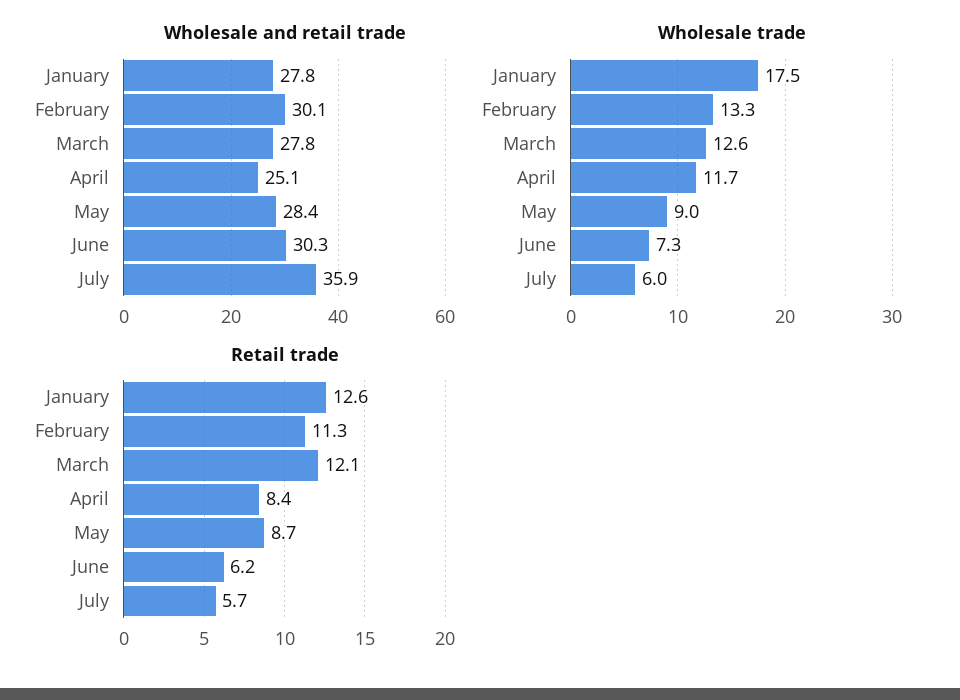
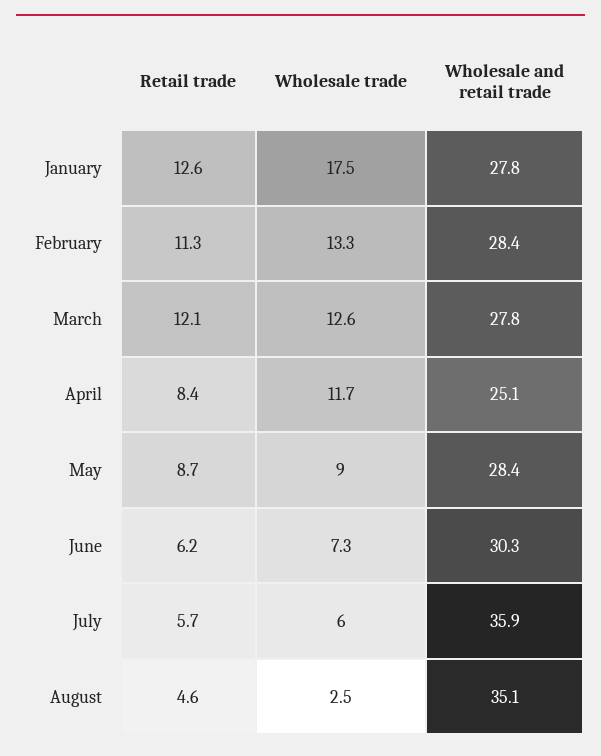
Wholesale and retail trade, February: 30.1 -> 28.4
Retail trade, August: none -> 4.6
Wholesale trade, August: none -> 2.5
Wholesale and retail trade, August: none -> 35.1

